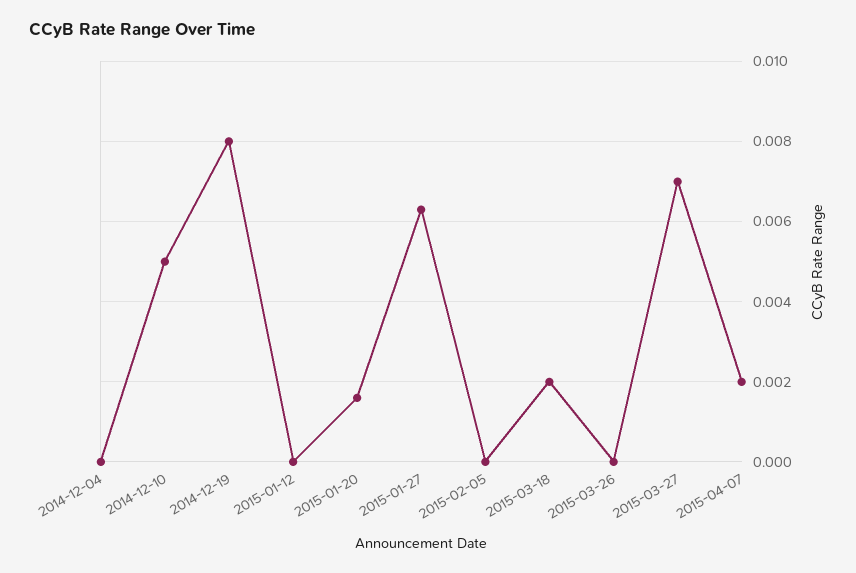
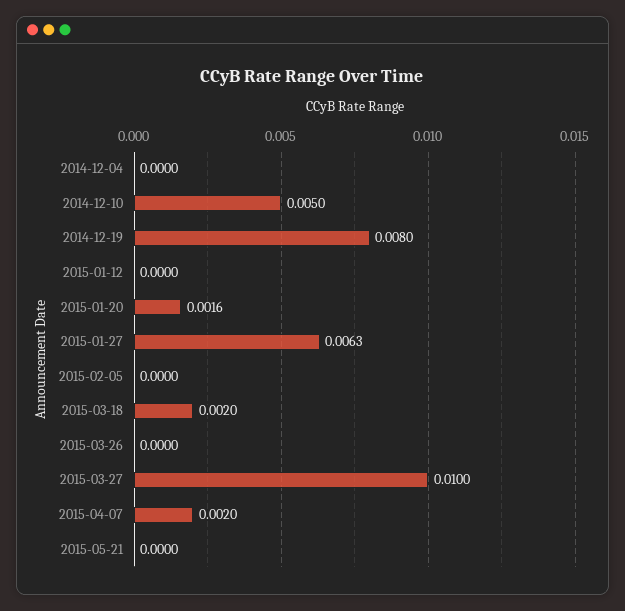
2015-03-27: 0.007 -> 0.01
2015-05-21: none -> 0

